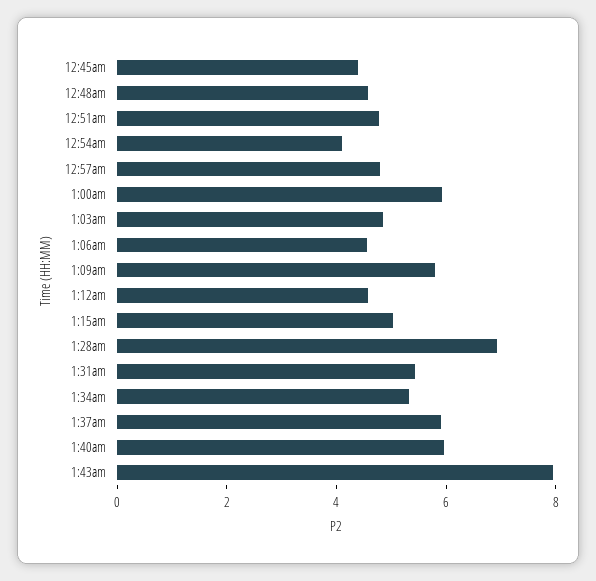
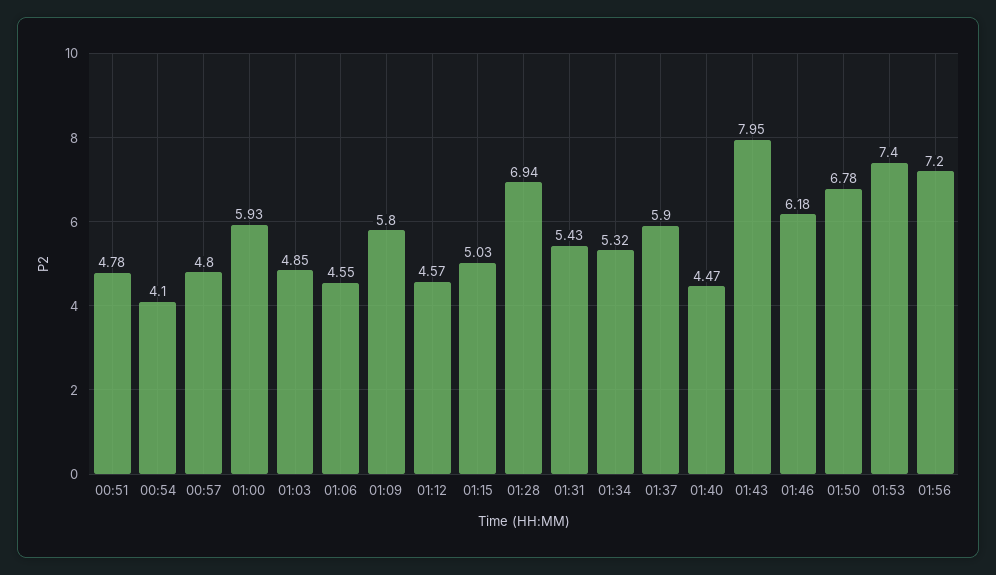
12:45am: 4.5 -> none
12:48am: 4.5 -> none
1:40am: 6 -> 4.47
01:46: none -> 6.18
01:50: none -> 6.78
01:53: none -> 7.4
01:56: none -> 7.2

